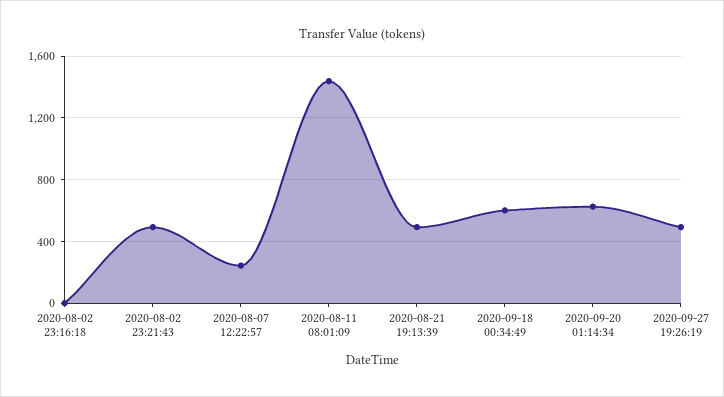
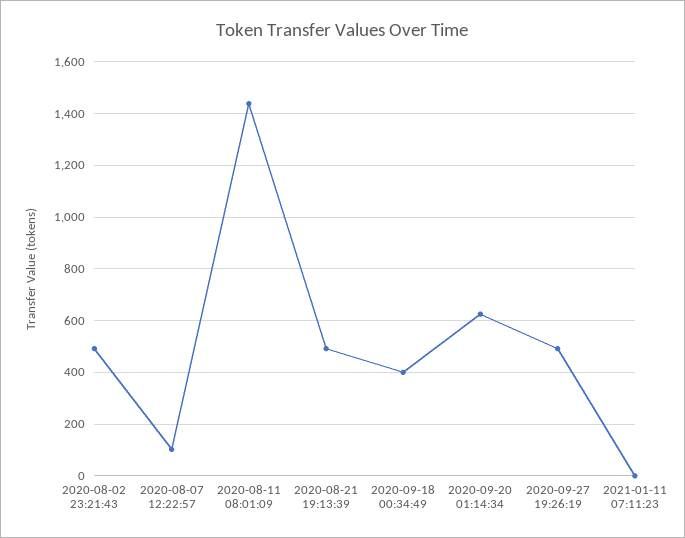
2020-08-02 23:16:18: 0 -> none
2020-08-07 12:22:57: 250 -> 100
2020-09-18 00:34:49: 600 -> 400
2021-01-11 07:11:23: none -> 0

